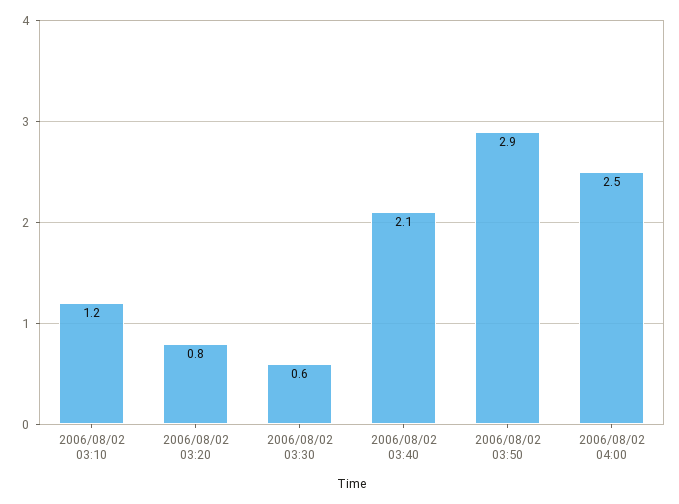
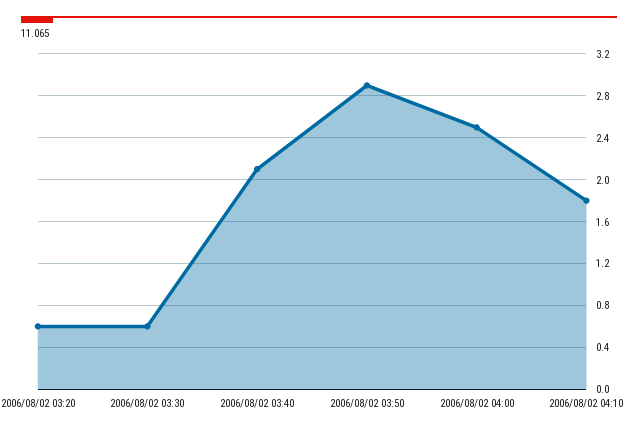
2006/08/02 03:10: 1.2 -> none
2006/08/02 03:20: 0.8 -> 0.6
2006/08/02 04:10: none -> 1.8

